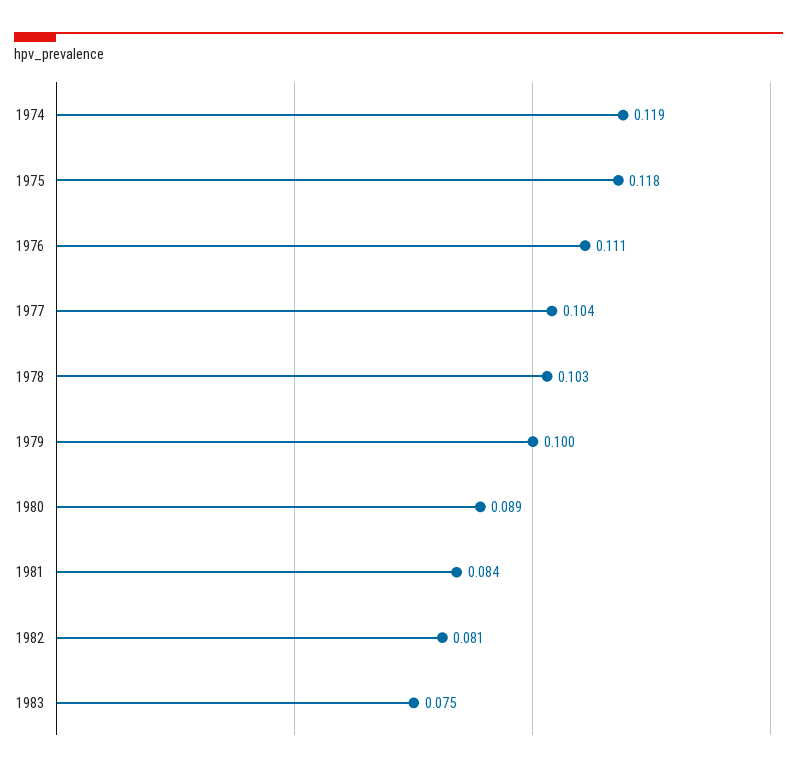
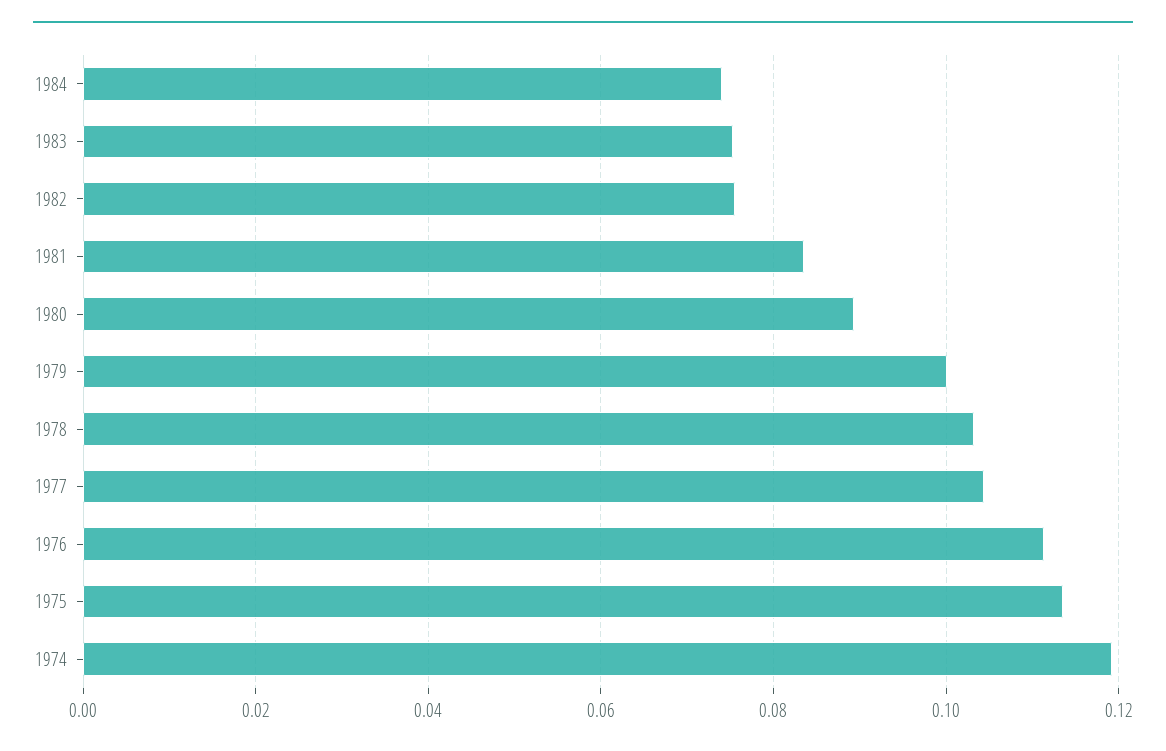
1975: 0.118 -> 0.114
1982: 0.081 -> 0.076
1984: none -> 0.074

